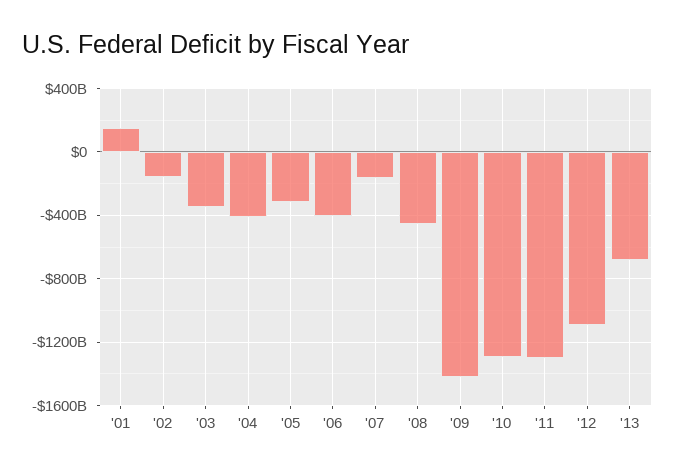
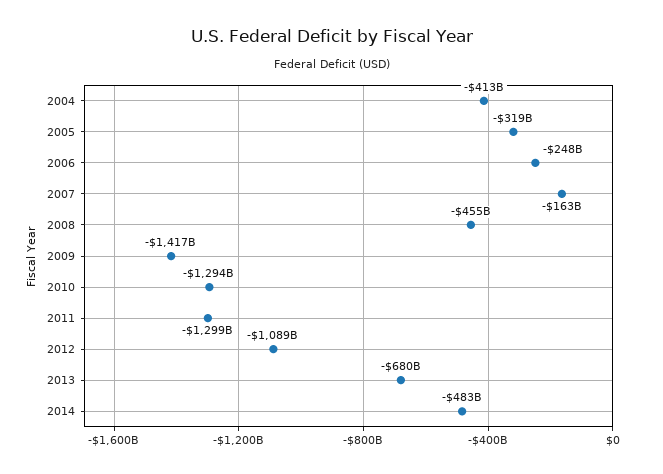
'01: 150000000000 -> none
'02: -150000000000 -> none
'03: -350000000000 -> none
'06: -400000000000 -> -248000000000
2014: none -> -483000000000

